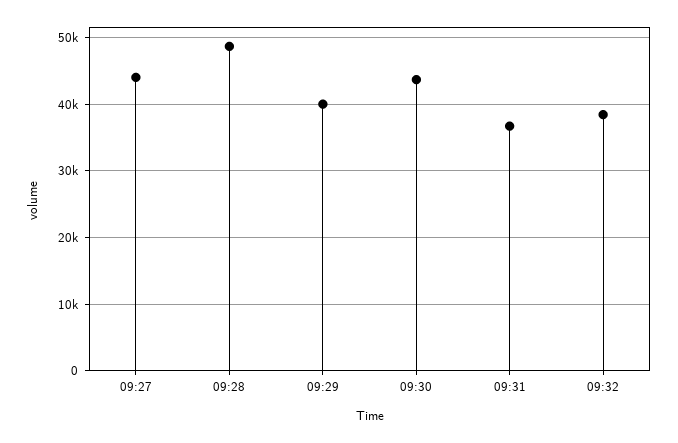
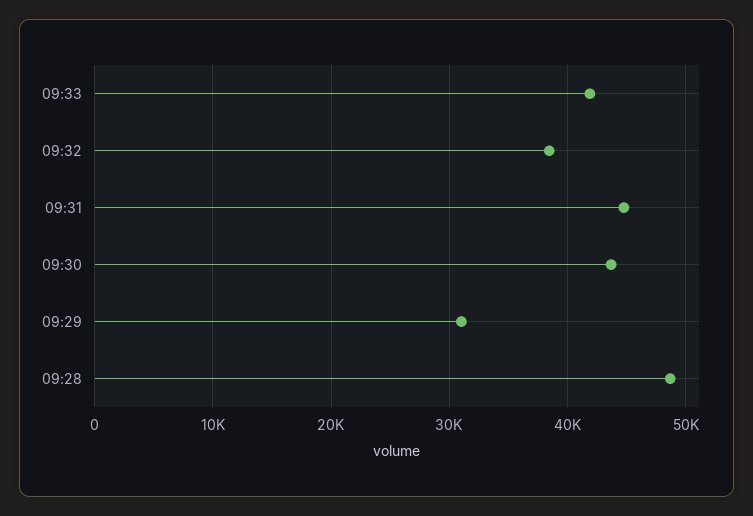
09:27: 44000 -> none
09:29: 40000 -> 31000
09:31: 37000 -> 45000
09:33: none -> 42000

